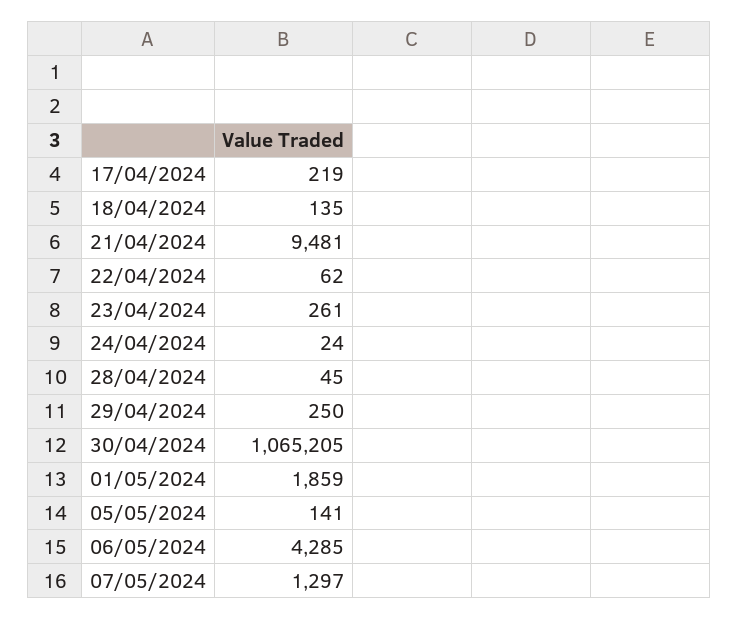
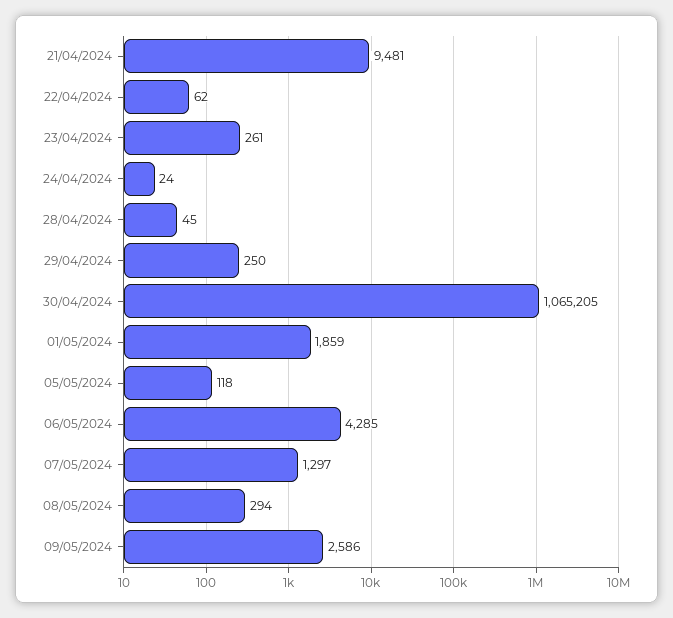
17/04/2024: 219 -> none
18/04/2024: 135 -> none
05/05/2024: 141 -> 118
08/05/2024: none -> 294
09/05/2024: none -> 2586

